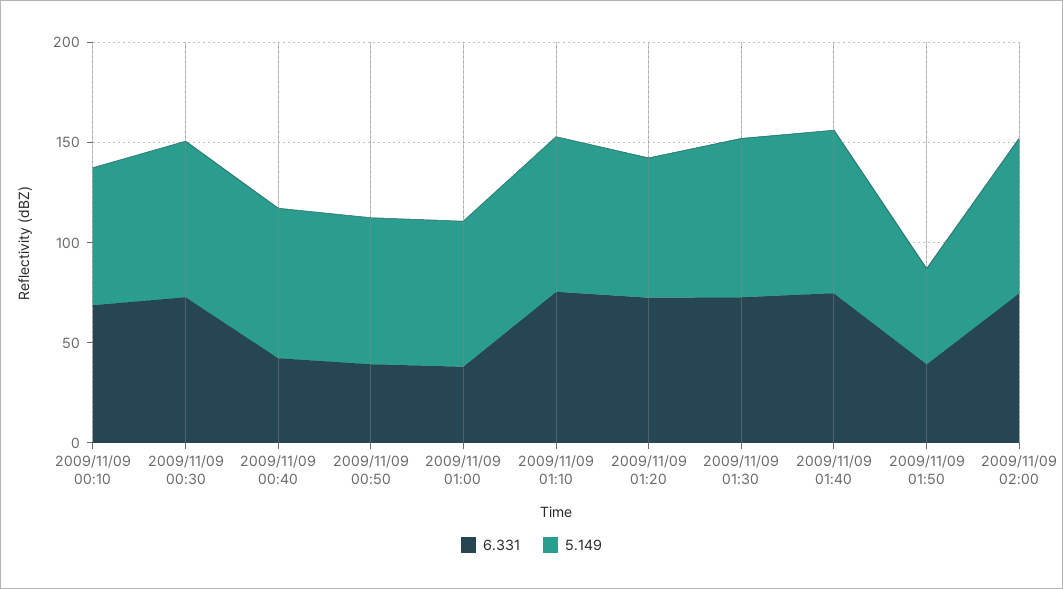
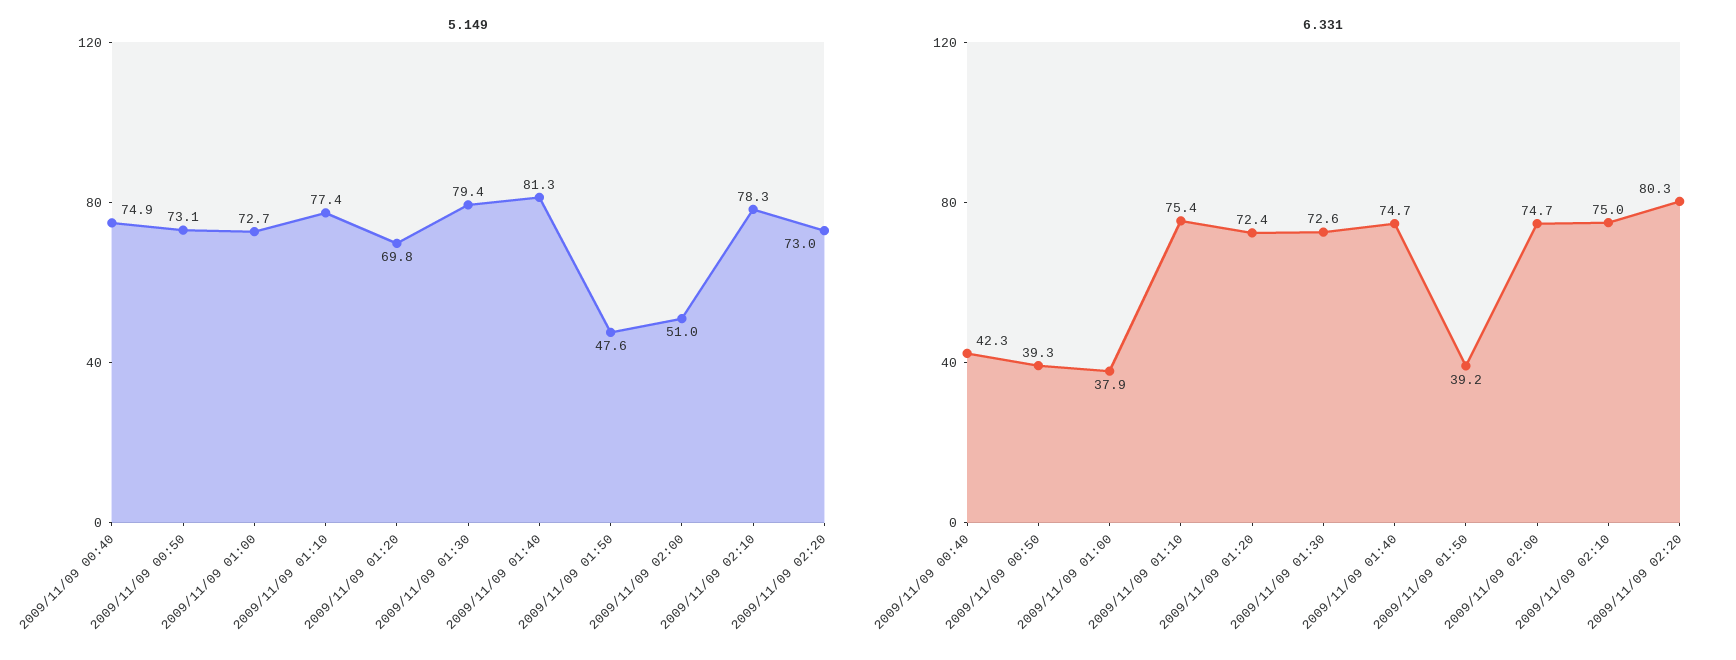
6.331, 2009/11/09 00:10: 70 -> none
5.149, 2009/11/09 00:10: 70 -> none
6.331, 2009/11/09 00:30: 70 -> none
5.149, 2009/11/09 00:30: 80 -> none
5.149, 2009/11/09 02:00: 80 -> 51
5.149, 2009/11/09 02:10: none -> 78.3
5.149, 2009/11/09 02:20: none -> 73
6.331, 2009/11/09 02:10: none -> 75
6.331, 2009/11/09 02:20: none -> 80.3

